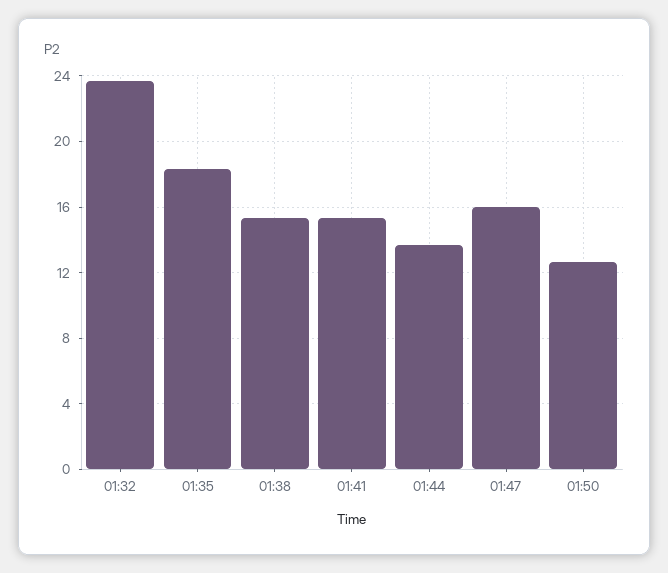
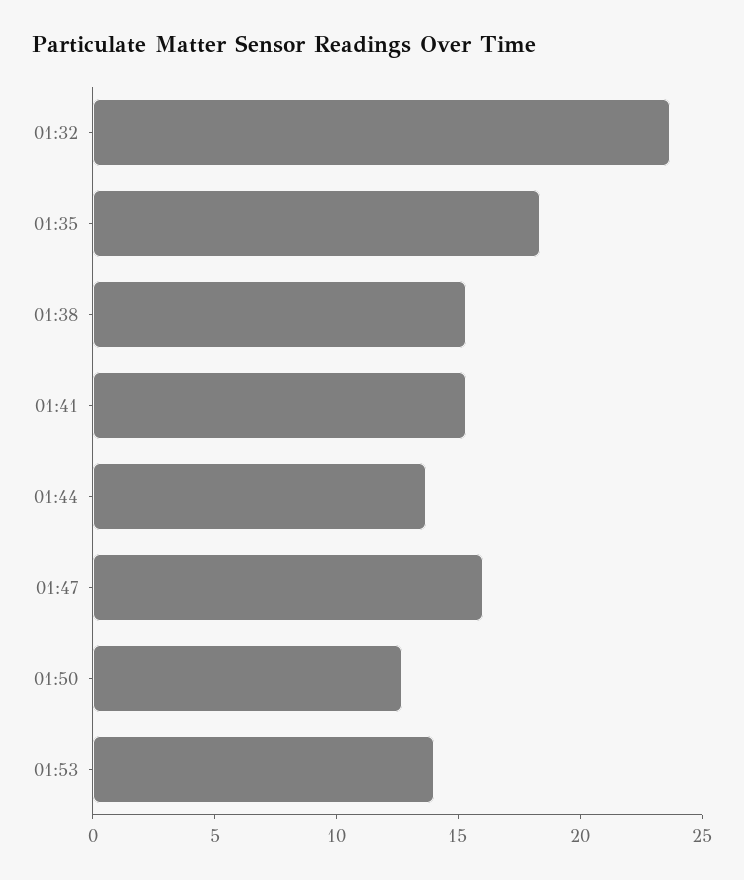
01:53: none -> 14

